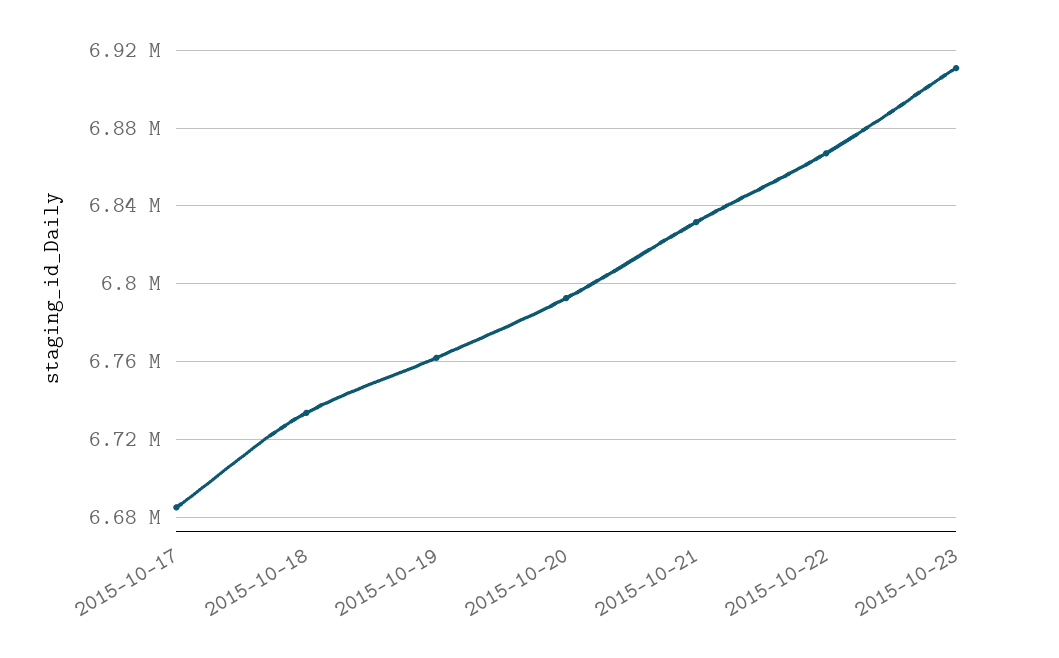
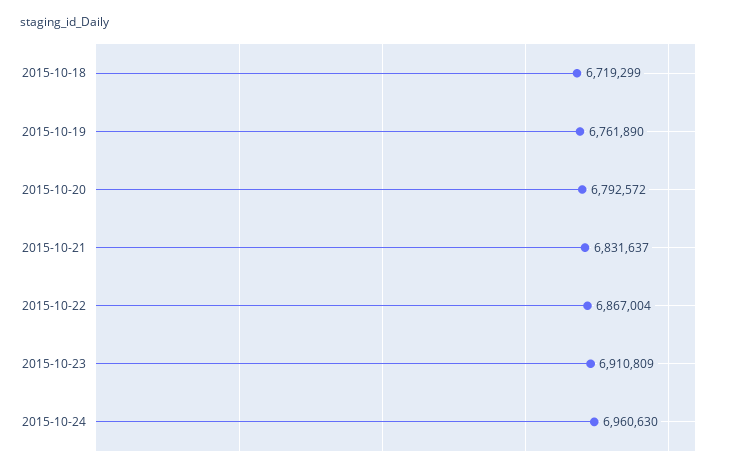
2015-10-17: 6685000 -> none
2015-10-18: 6735000 -> 6719299
2015-10-24: none -> 6960630

